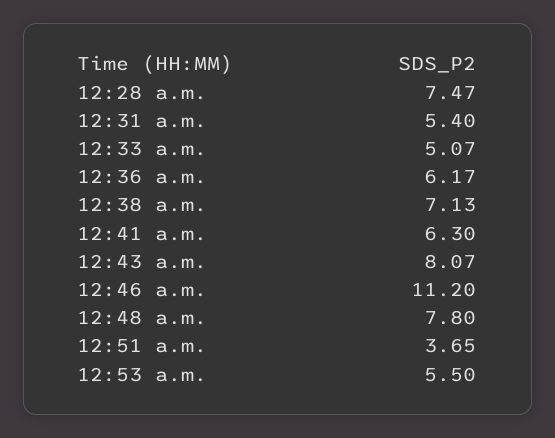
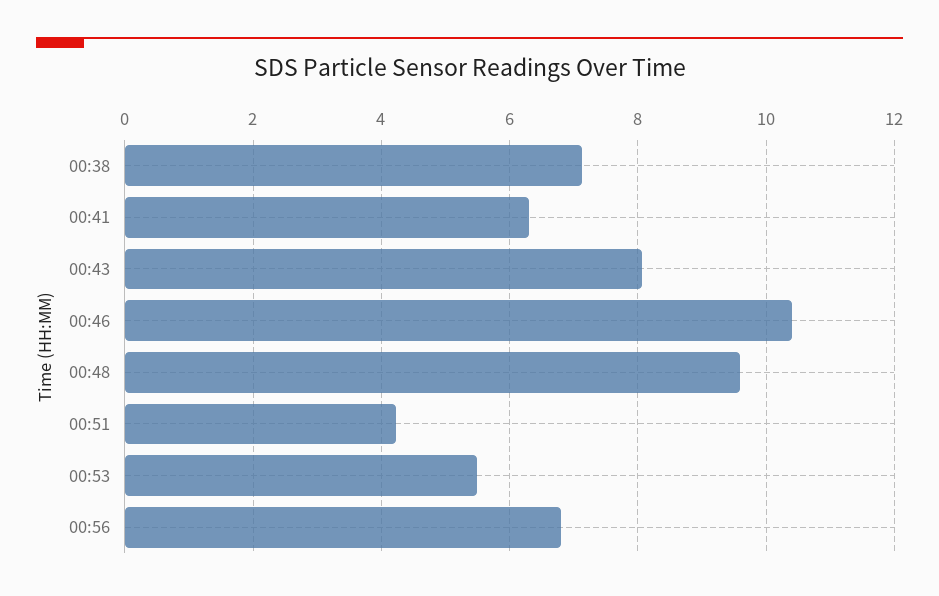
12:28 a.m.: 7.47 -> none
12:31 a.m.: 5.4 -> none
12:33 a.m.: 5.07 -> none
12:36 a.m.: 6.17 -> none
12:46 a.m.: 11.2 -> 10.4
12:48 a.m.: 7.8 -> 9.6
12:51 a.m.: 3.65 -> 4.2
00:56: none -> 6.8

